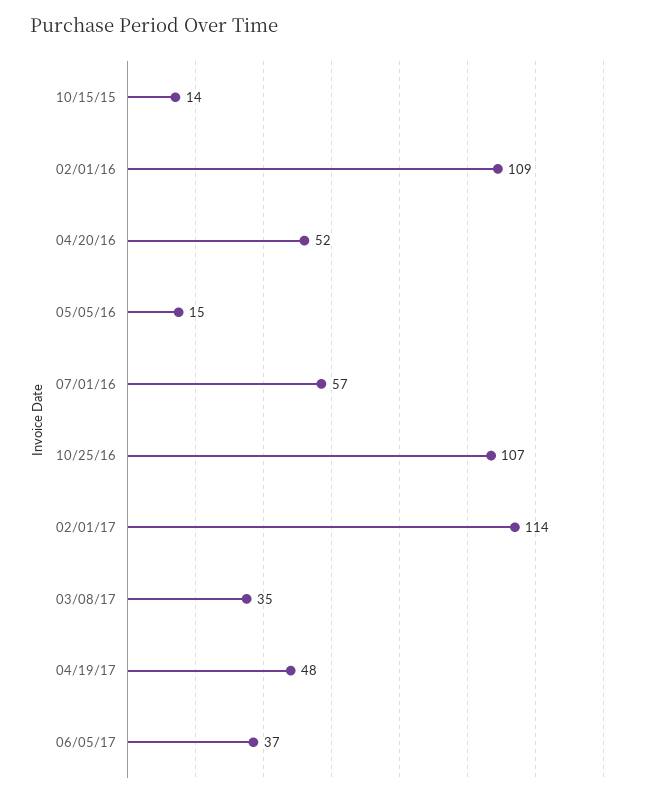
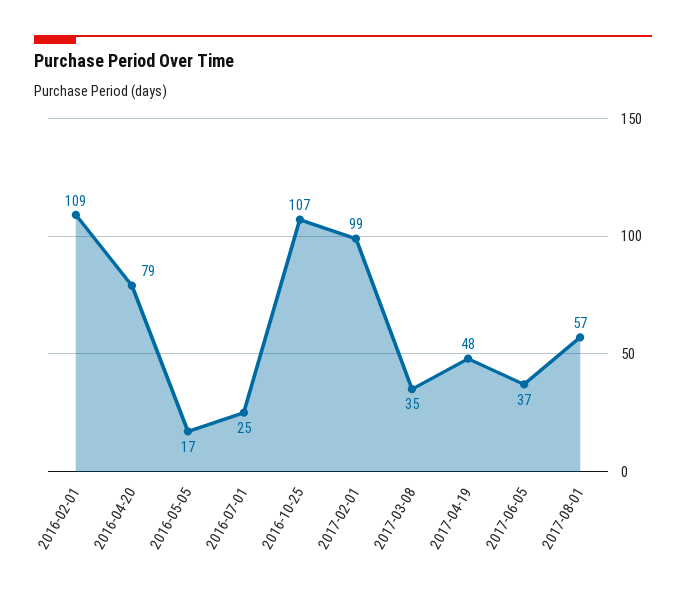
10/15/15: 14 -> none
04/20/16: 52 -> 79
05/05/16: 15 -> 17
07/01/16: 57 -> 25
02/01/17: 114 -> 99
2017-08-01: none -> 57

